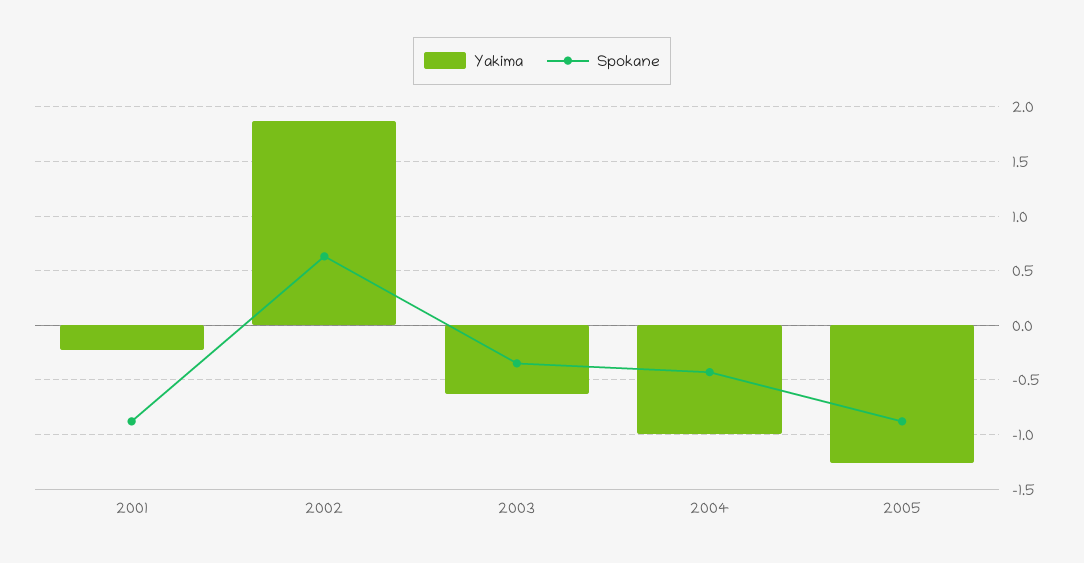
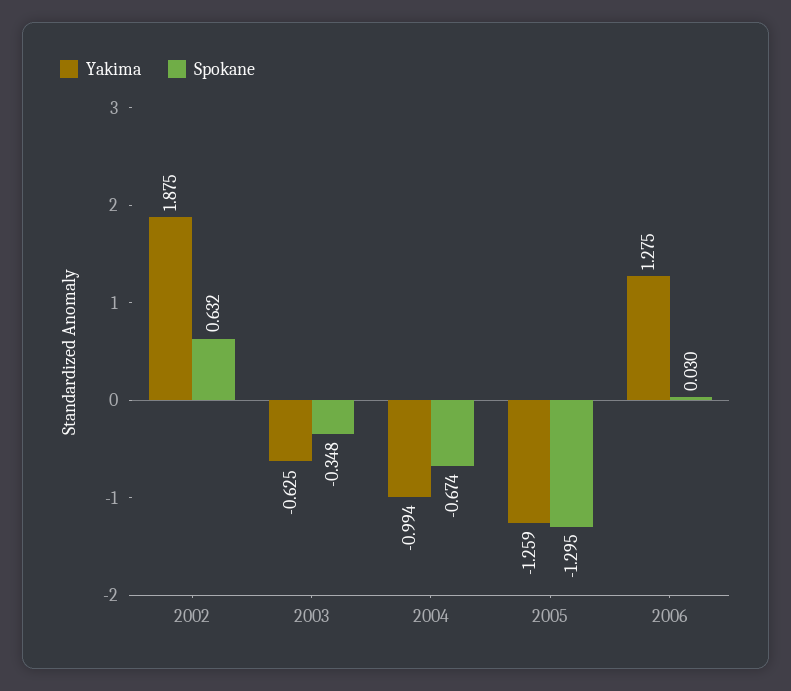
Yakima, 2001: -0.2 -> none
Spokane, 2001: -0.9 -> none
Spokane, 2004: -0.4 -> -0.674
Spokane, 2005: -0.9 -> -1.295
Yakima, 2006: none -> 1.275
Spokane, 2006: none -> 0.03

